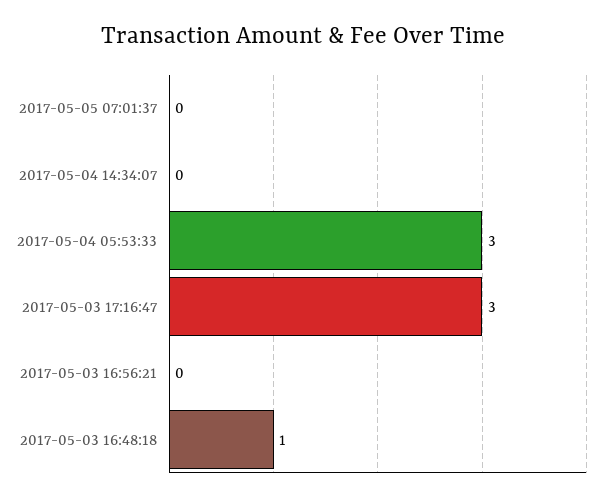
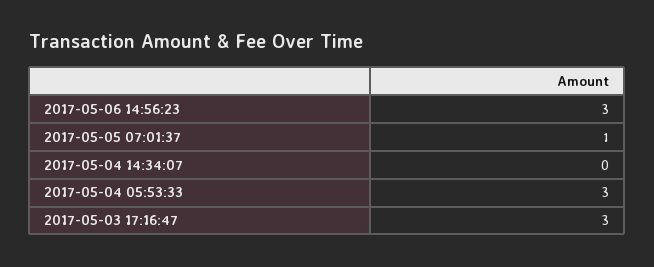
2017-05-05 07:01:37: 0 -> 1
2017-05-03 16:56:21: 0 -> none
2017-05-03 16:48:18: 1 -> none
2017-05-06 14:56:23: none -> 3

